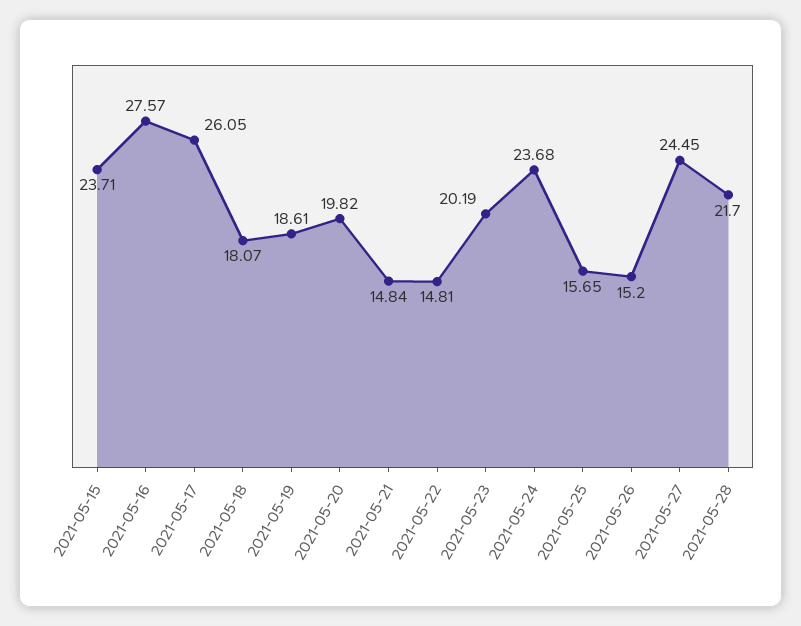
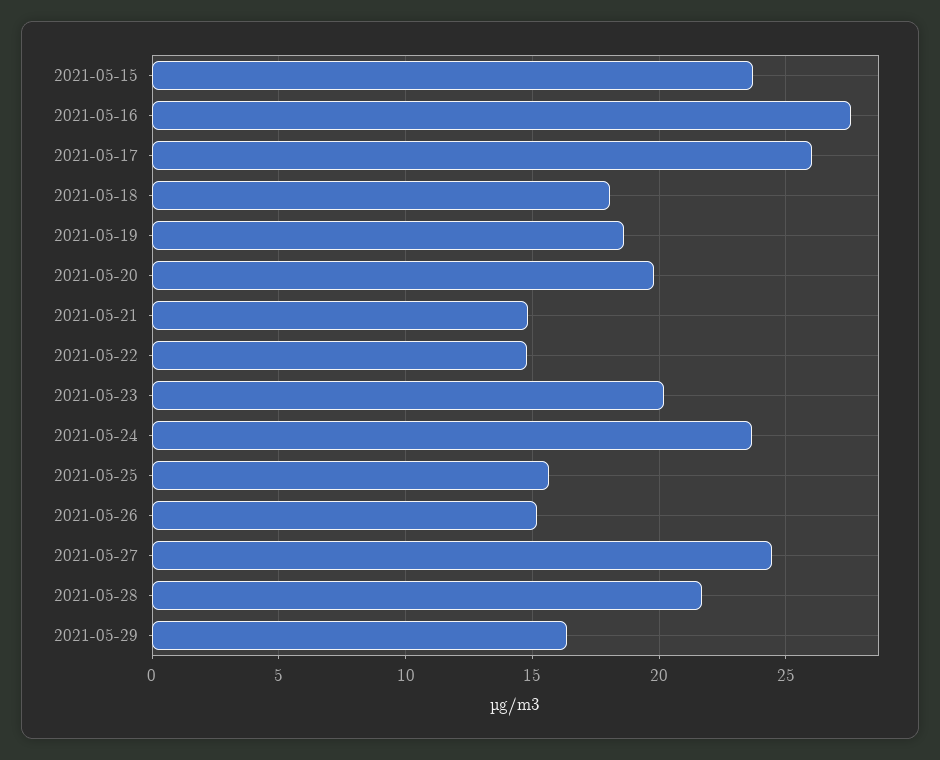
2021-05-29: none -> 16.5

